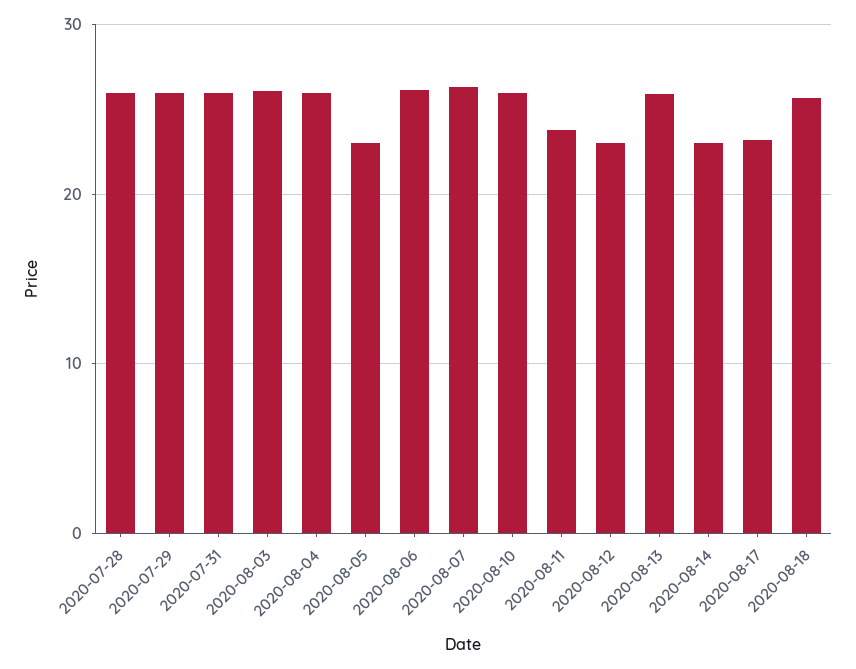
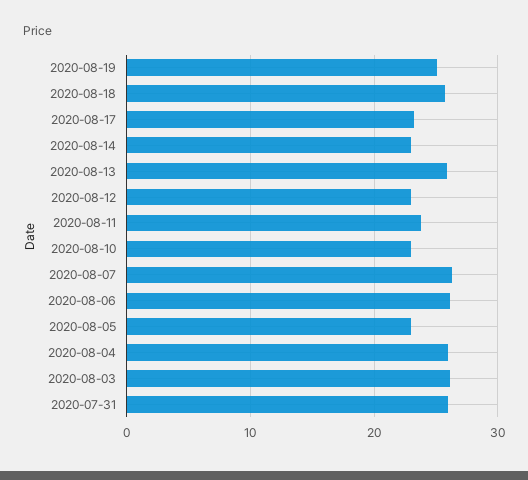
2020-07-28: 26 -> none
2020-07-29: 26 -> none
2020-08-10: 26 -> 23
2020-08-19: none -> 25

